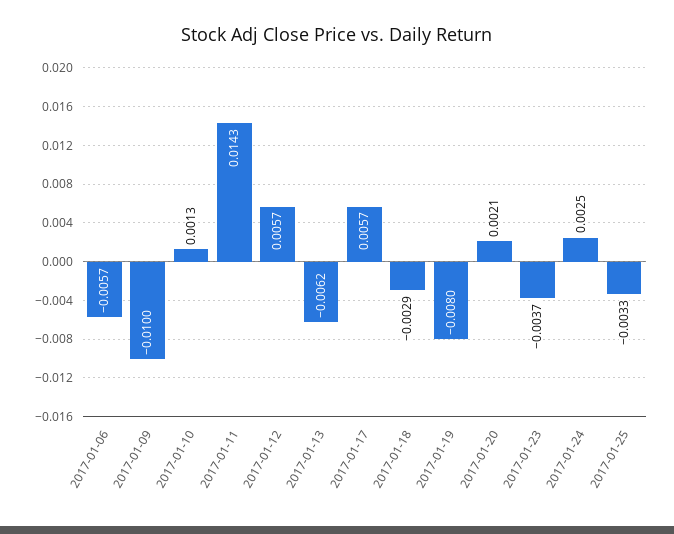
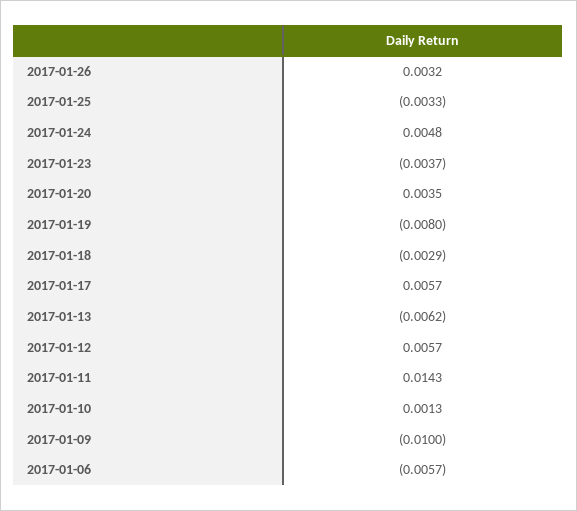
2017-01-20: 0.0021 -> 0.0035
2017-01-24: 0.0025 -> 0.0048
2017-01-26: none -> 0.0032

